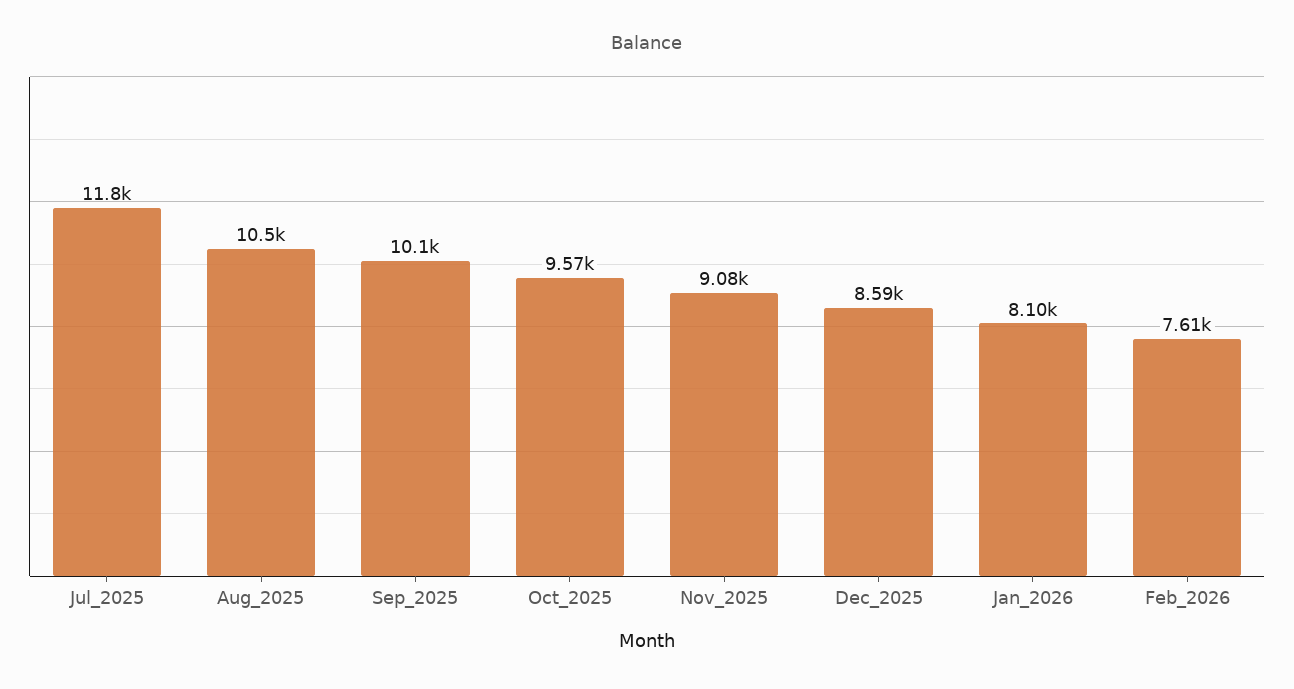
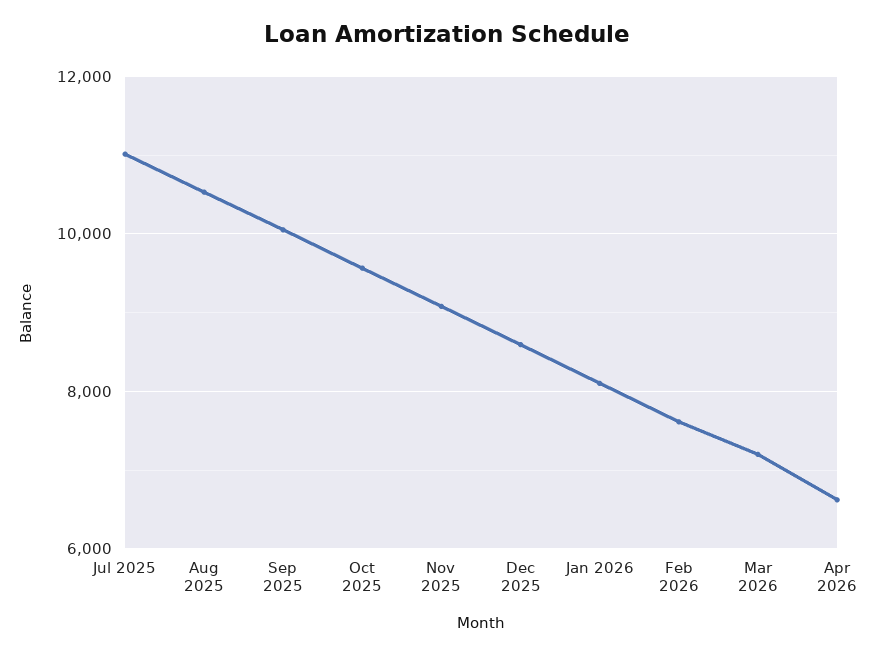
Jul_2025: 11800 -> 11000
Mar 2026: none -> 7200
Apr 2026: none -> 6600

